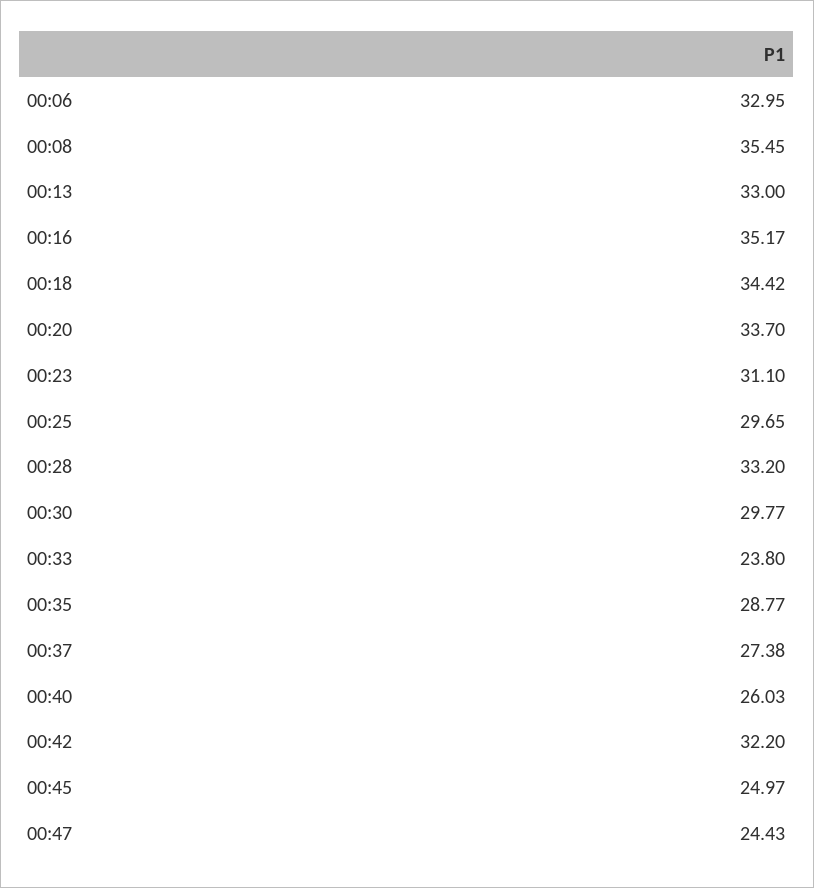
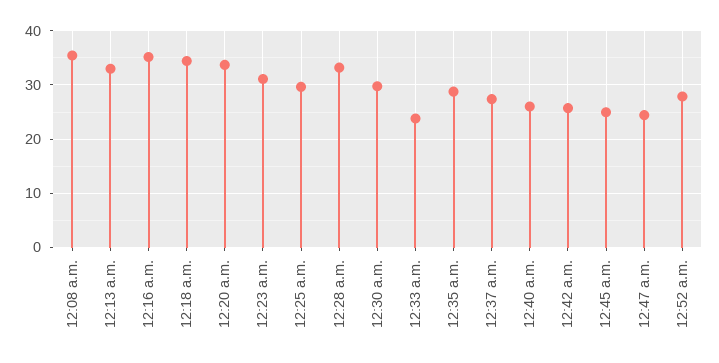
00:06: 32.95 -> none
00:42: 32.2 -> 26
12:52 a.m.: none -> 28

